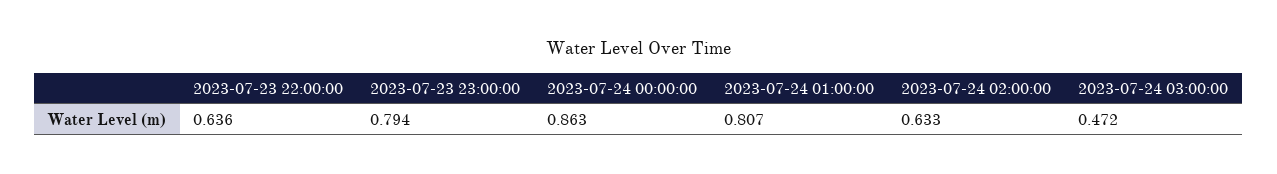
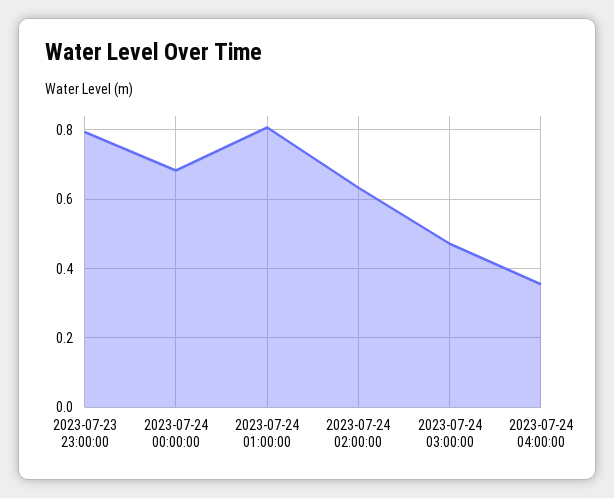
2023-07-23 22:00:00: 0.636 -> none
2023-07-24 00:00:00: 0.863 -> 0.68
2023-07-24 04:00:00: none -> 0.36

